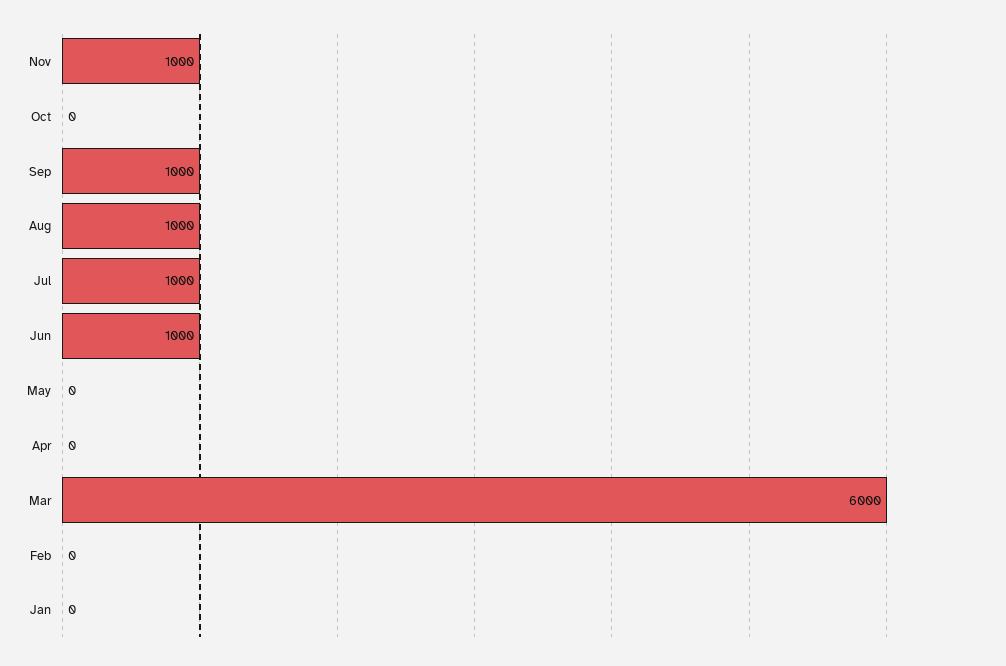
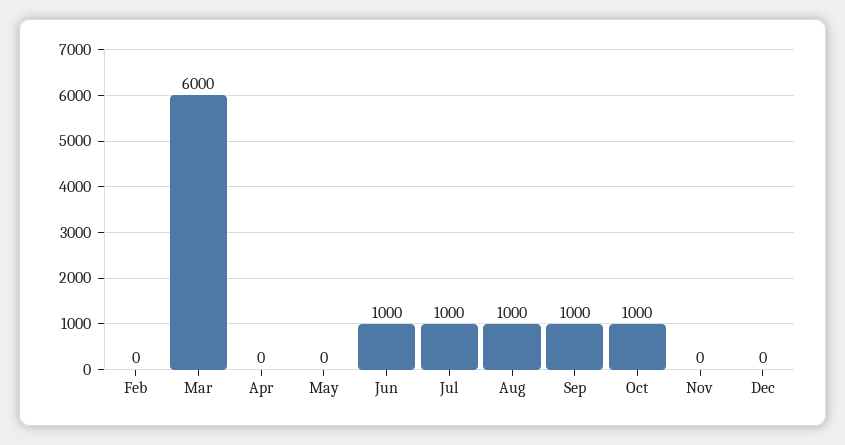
Nov: 1000 -> 0
Oct: 0 -> 1000
Jan: 0 -> none
Dec: none -> 0

